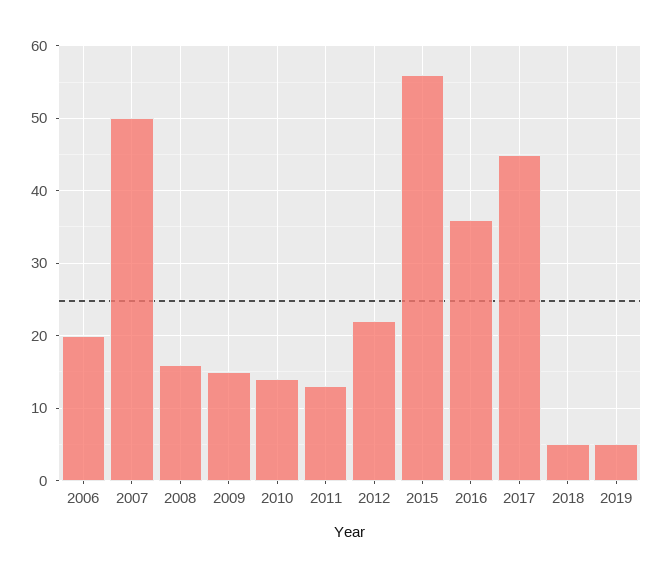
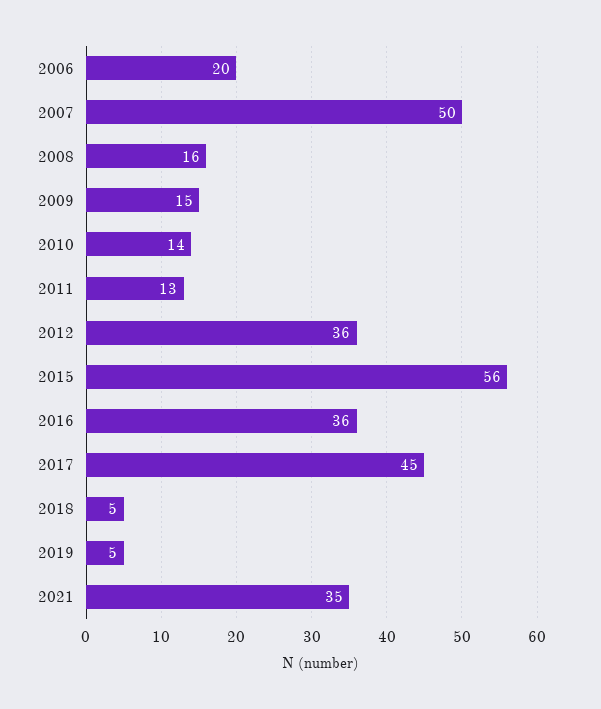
2012: 22 -> 36
2021: none -> 35

